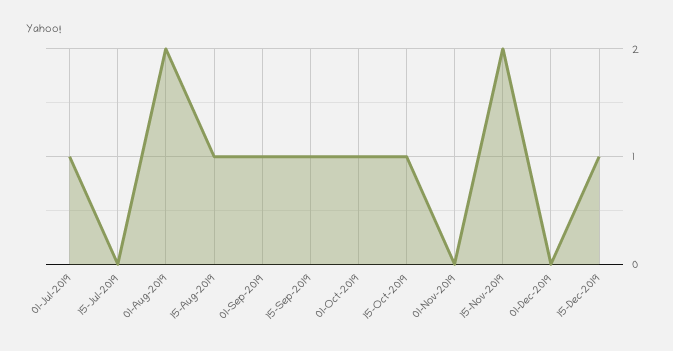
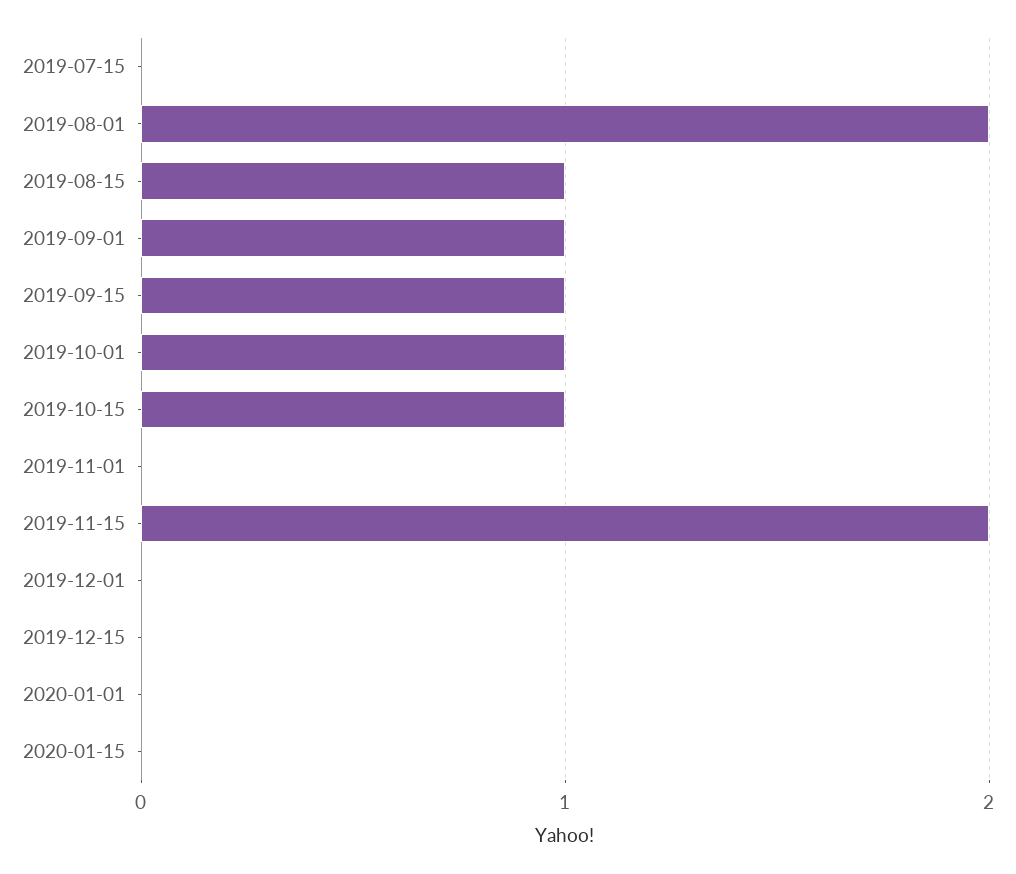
01-Jul-2019: 1 -> none
15-Dec-2019: 1 -> 0
2020-01-01: none -> 0
2020-01-15: none -> 0

